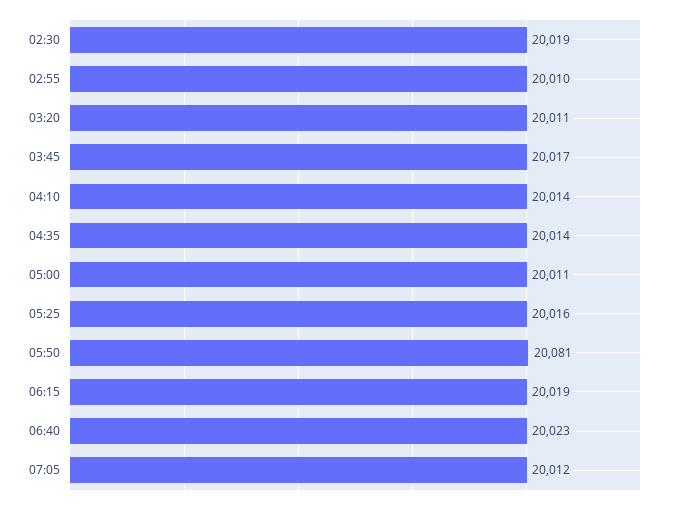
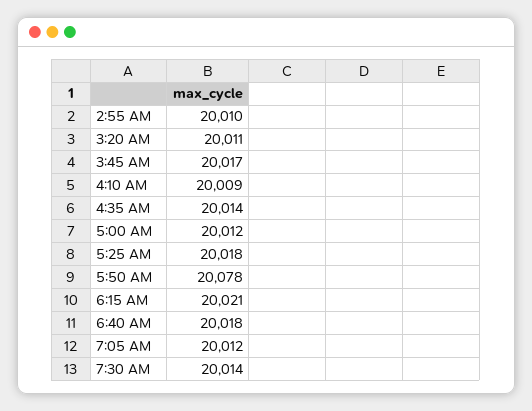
02:30: 20019 -> none
04:10: 20014 -> 20009
05:00: 20011 -> 20012
05:25: 20016 -> 20018
05:50: 20081 -> 20078
06:15: 20019 -> 20021
06:40: 20023 -> 20018
7:30 AM: none -> 20014

